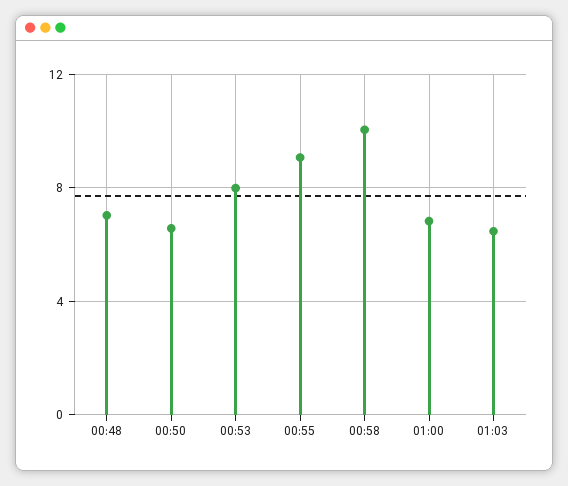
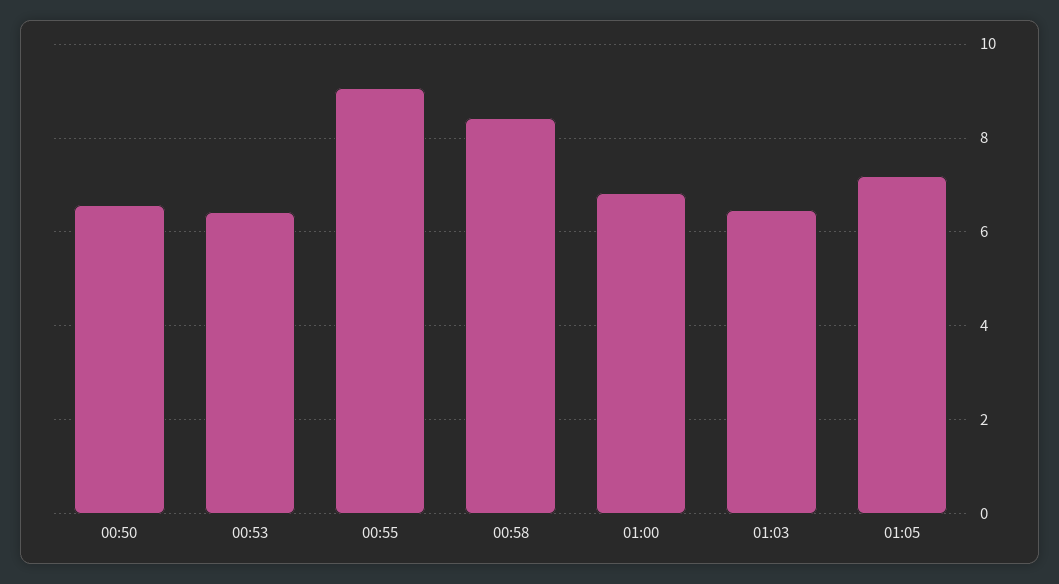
00:48: 7 -> none
00:53: 8 -> 6.4
00:58: 10 -> 8.4
01:05: none -> 7.2

